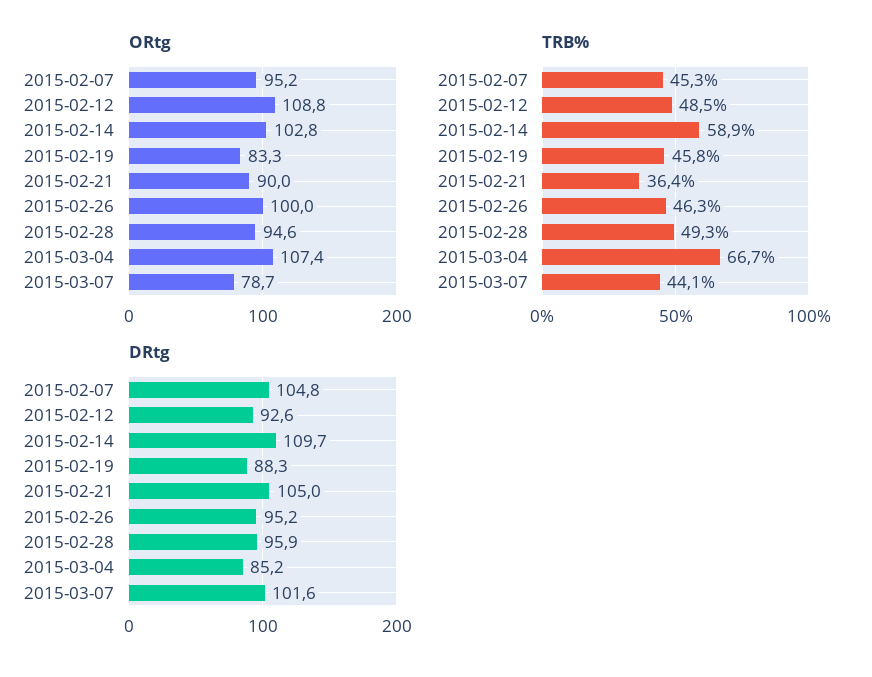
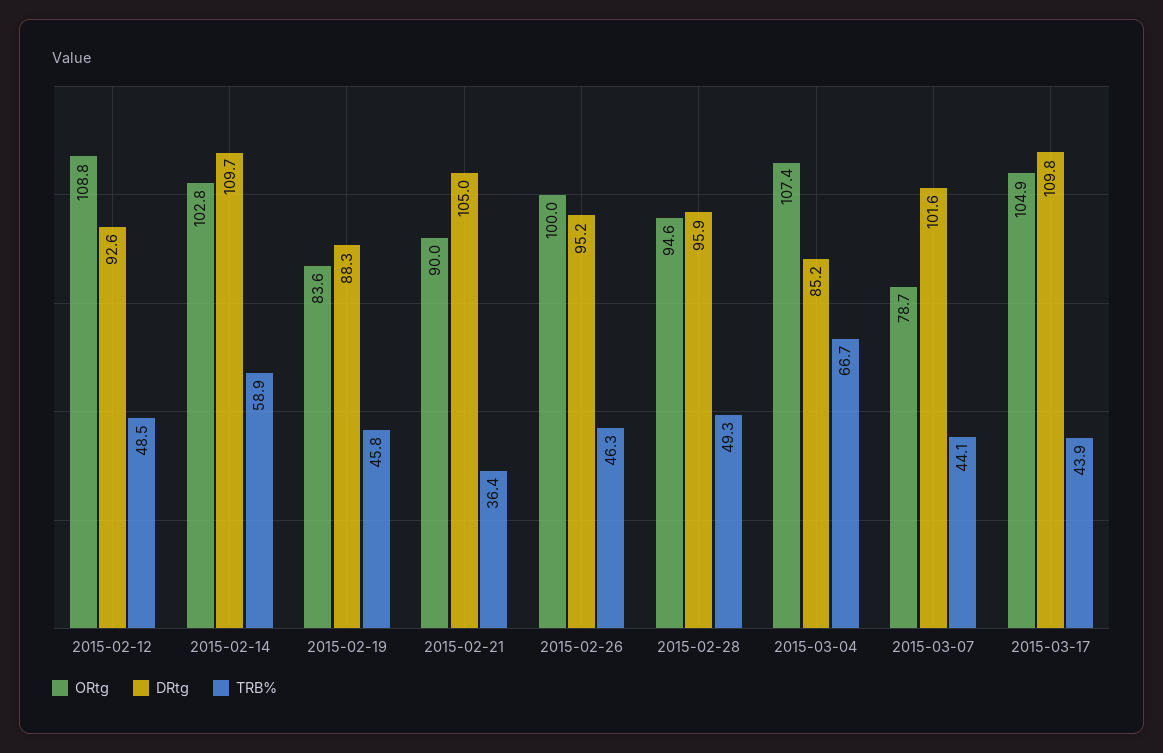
ORtg, 2015-02-07: 95.2 -> none
ORtg, 2015-02-19: 83.3 -> 83.6
TRB%, 2015-02-07: 45.3 -> none
DRtg, 2015-02-07: 104.8 -> none
ORtg, 2015-03-17: none -> 104.9
DRtg, 2015-03-17: none -> 109.8
TRB%, 2015-03-17: none -> 43.9

